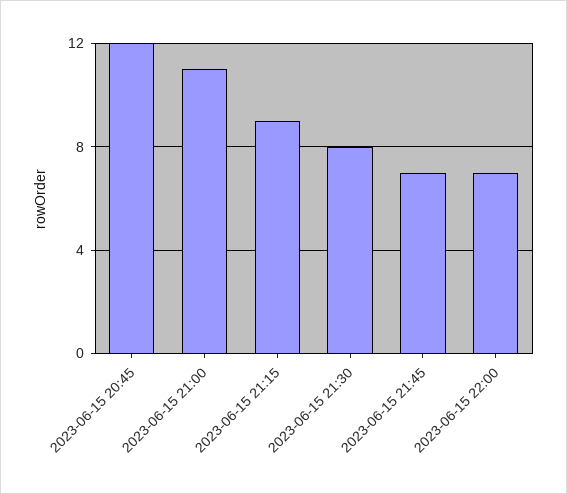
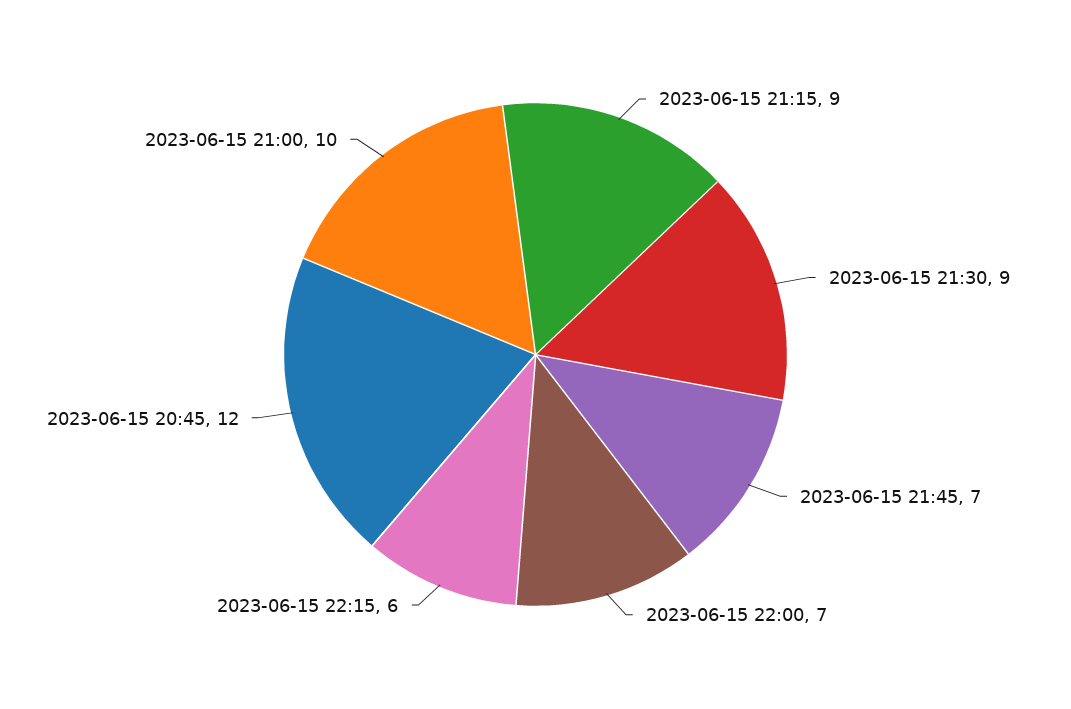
2023-06-15 21:00: 11 -> 10
2023-06-15 21:30: 8 -> 9
2023-06-15 22:15: none -> 6

